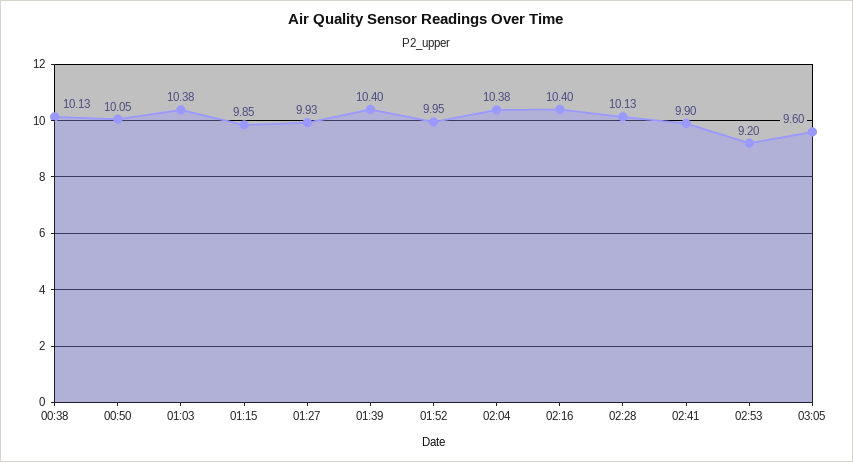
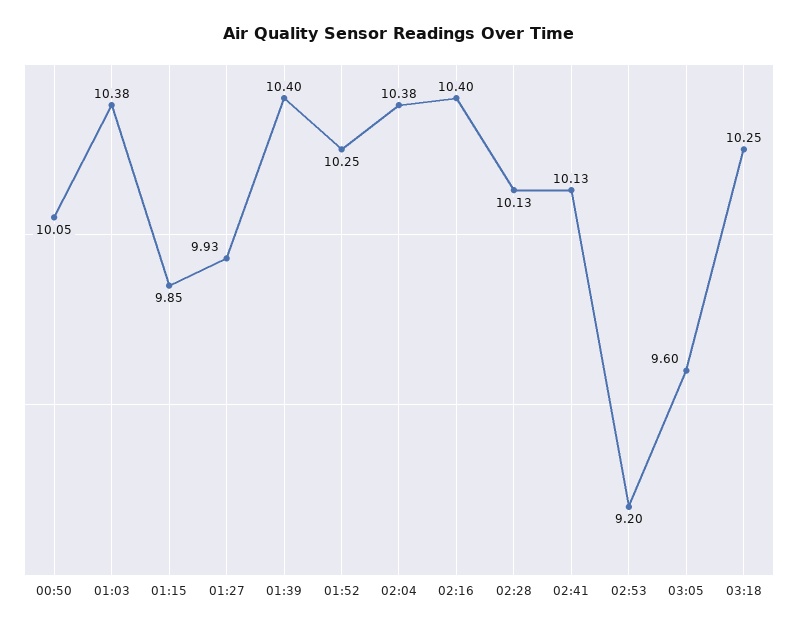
00:38: 10.13 -> none
01:52: 9.95 -> 10.25
02:41: 9.9 -> 10.13
03:18: none -> 10.25

